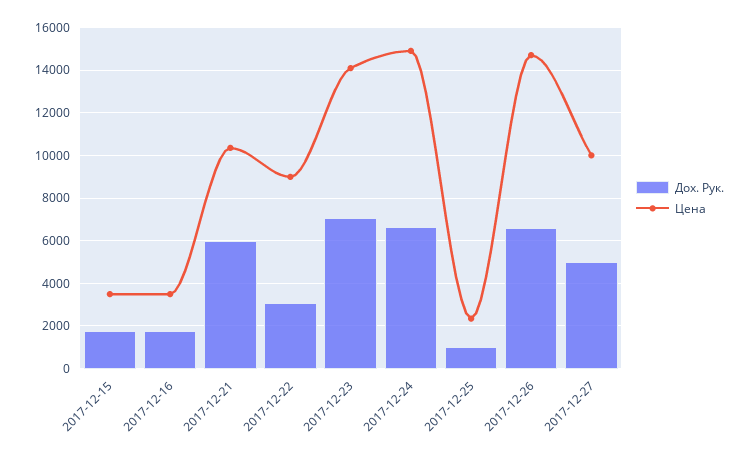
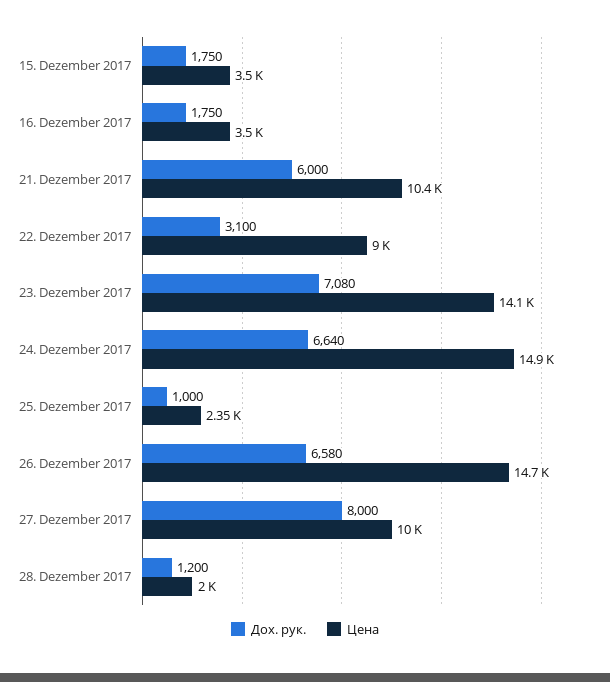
Дох. Рук., 2017-12-27: 5000 -> 8000
Дох. Рук., 28. Dezember 2017: none -> 1200
Цена, 28. Dezember 2017: none -> 2000

